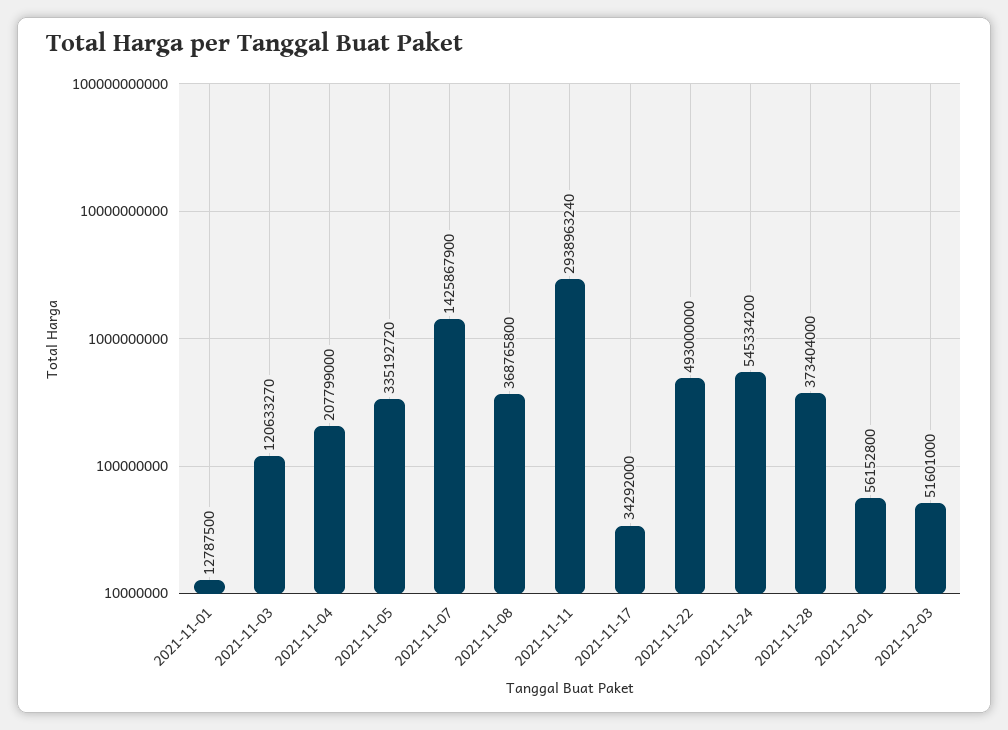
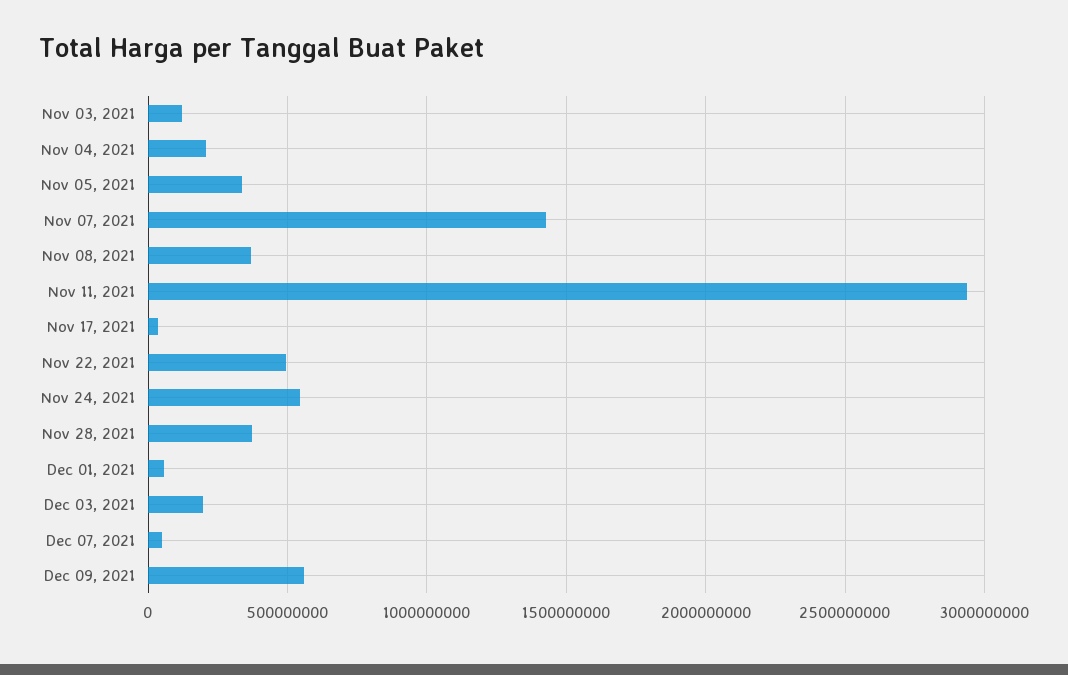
2021-11-01: 12787500 -> none
2021-12-03: 51601000 -> 200000000
Dec 07, 2021: none -> 50000000
Dec 09, 2021: none -> 550000000

